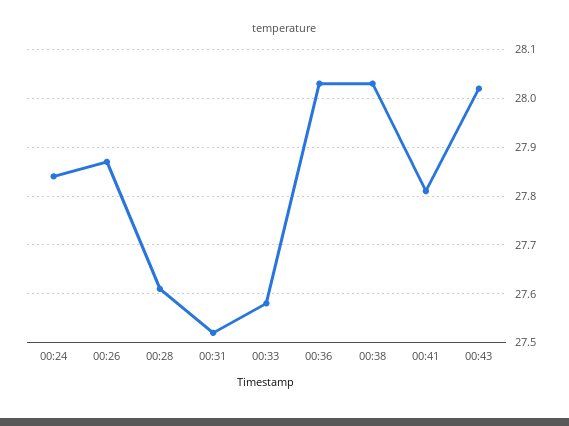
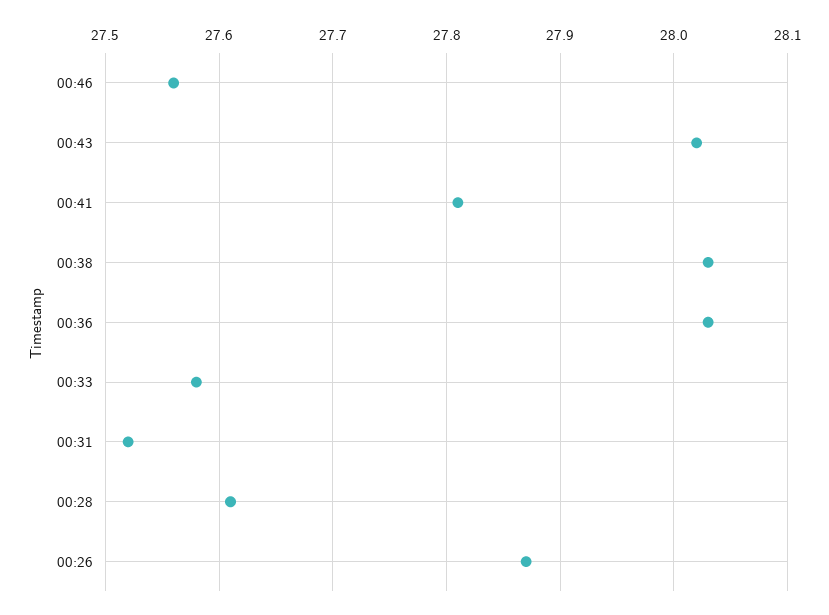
00:24: 27.85 -> none
00:46: none -> 27.56

